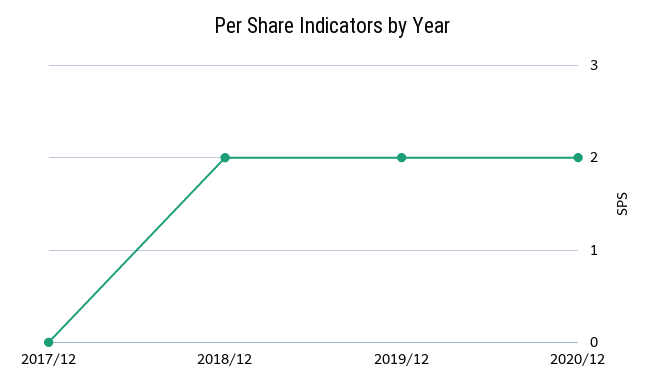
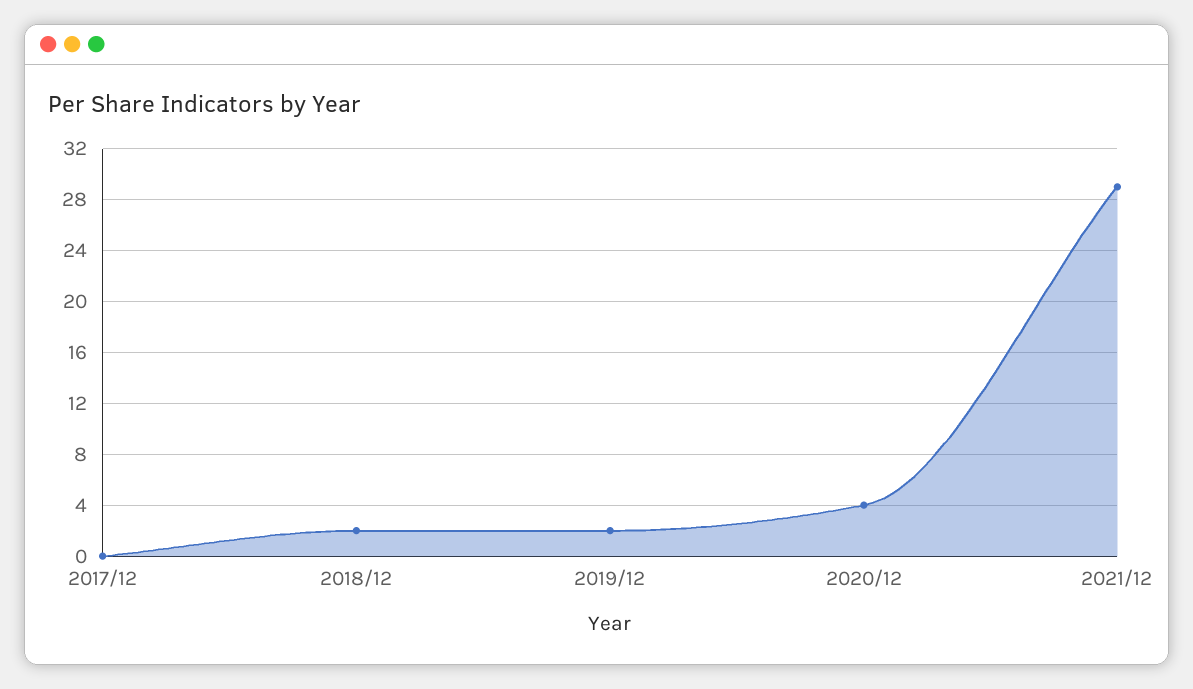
2020/12: 2 -> 4
2021/12: none -> 29

